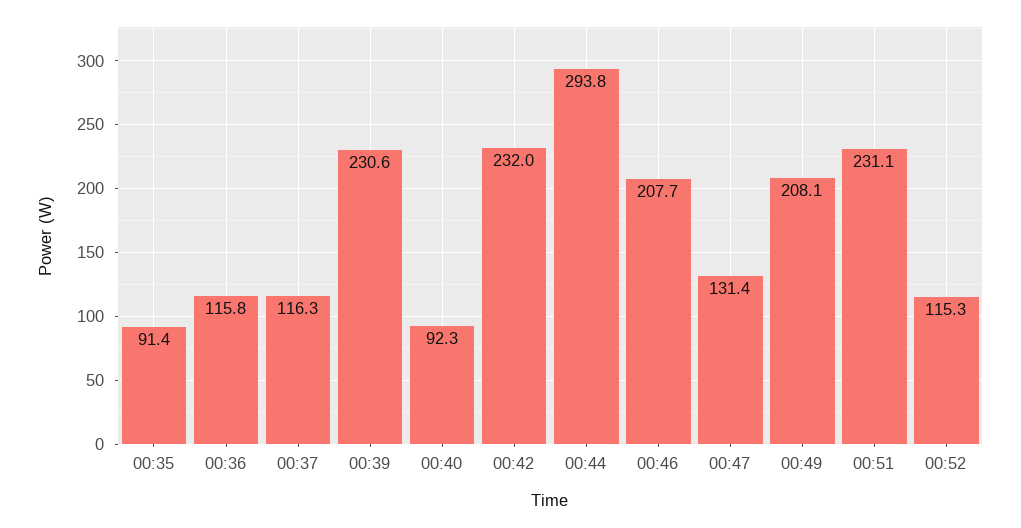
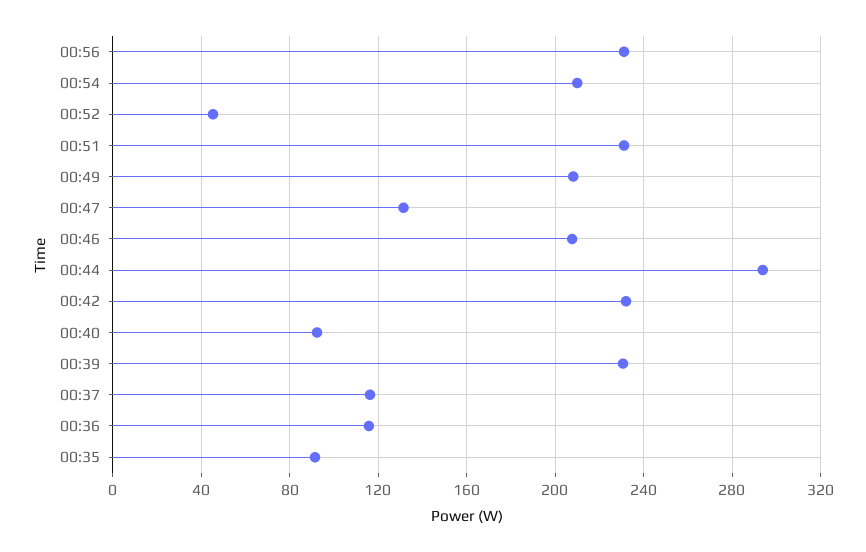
00:52: 115.3 -> 45
00:56: none -> 230
00:54: none -> 210

